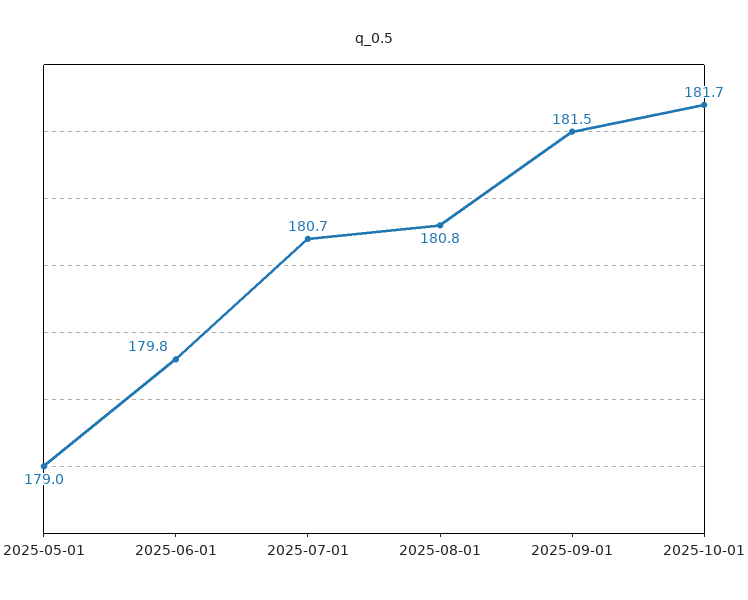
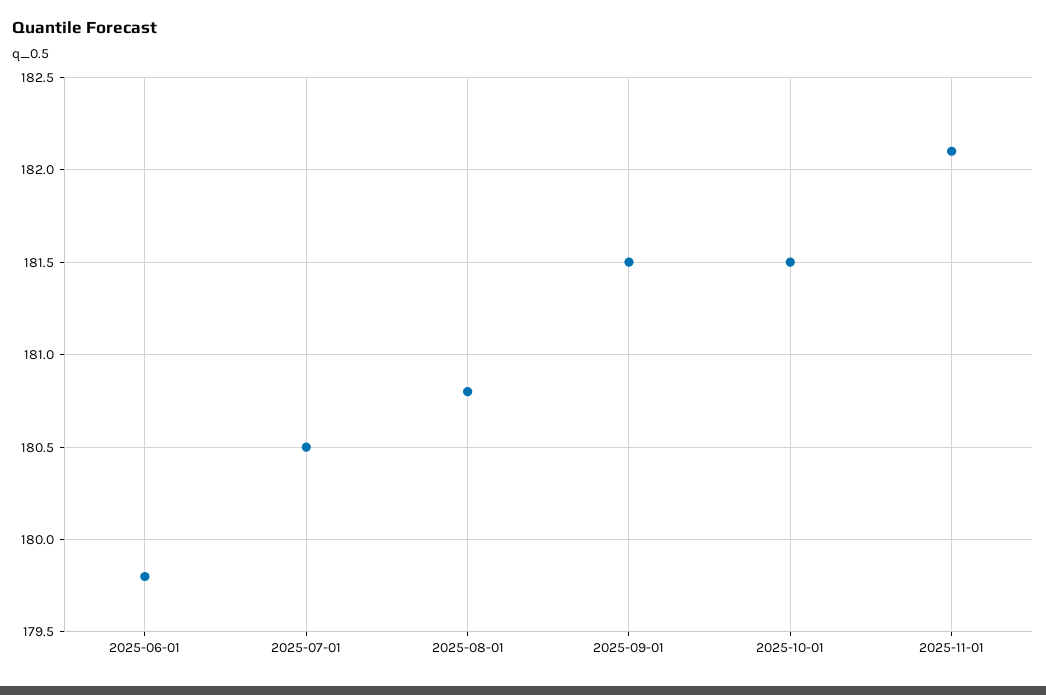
2025-05-01: 179 -> none
2025-07-01: 180.7 -> 180.5
2025-10-01: 181.7 -> 181.5
2025-11-01: none -> 182.1

